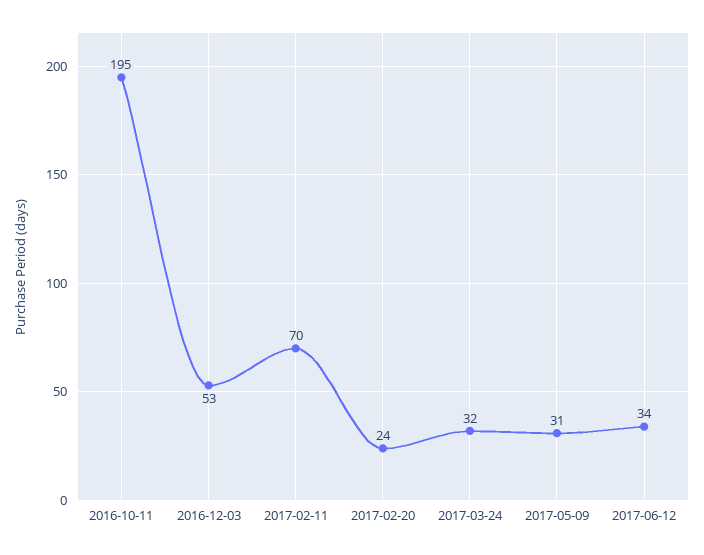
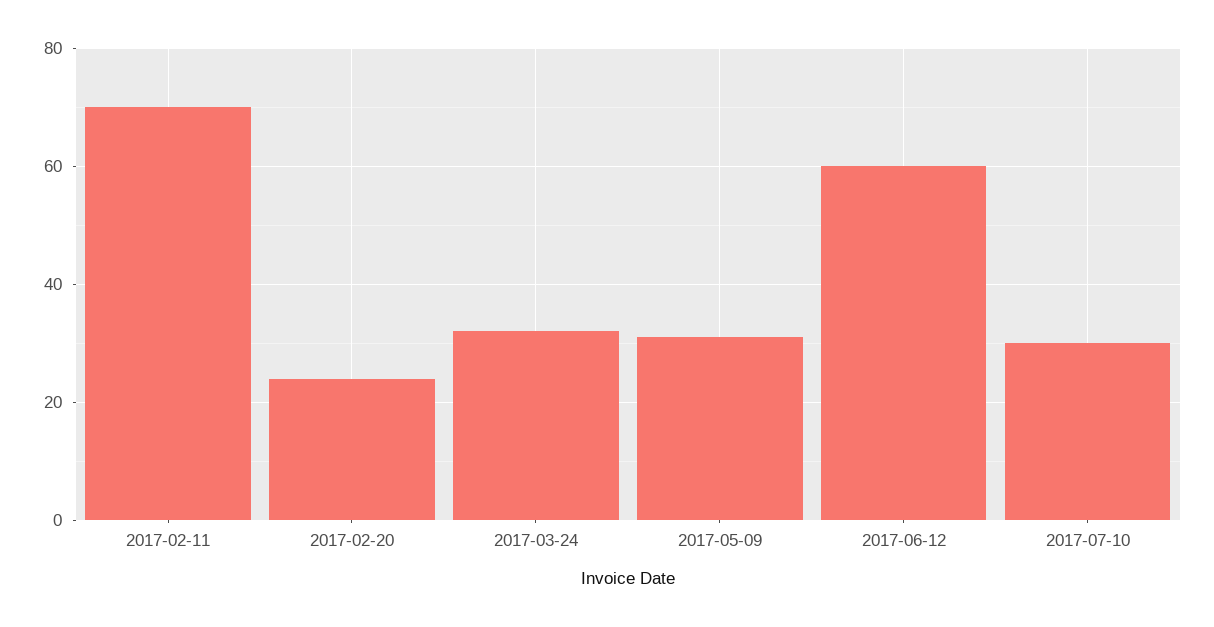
2016-10-11: 195 -> none
2016-12-03: 53 -> none
2017-06-12: 34 -> 60
2017-07-10: none -> 30

